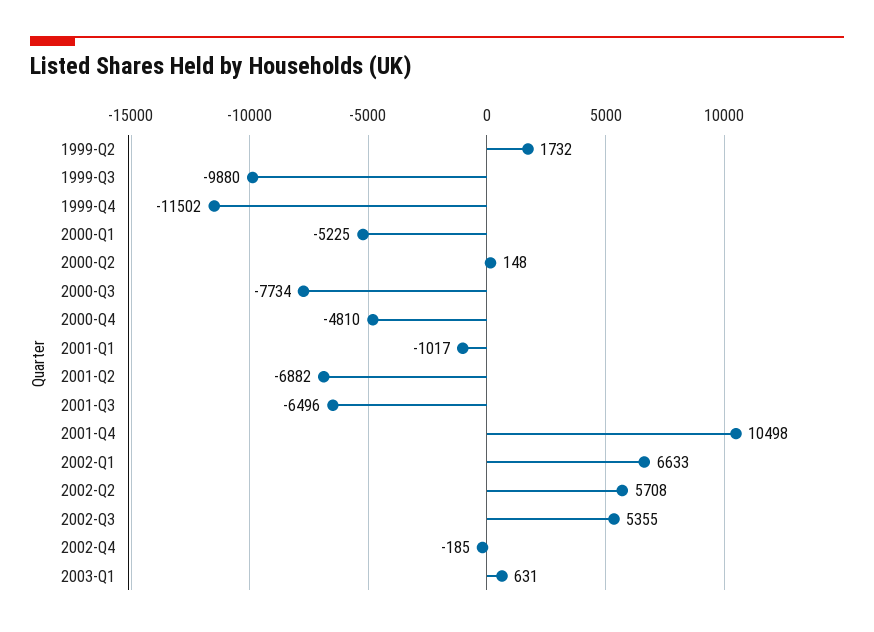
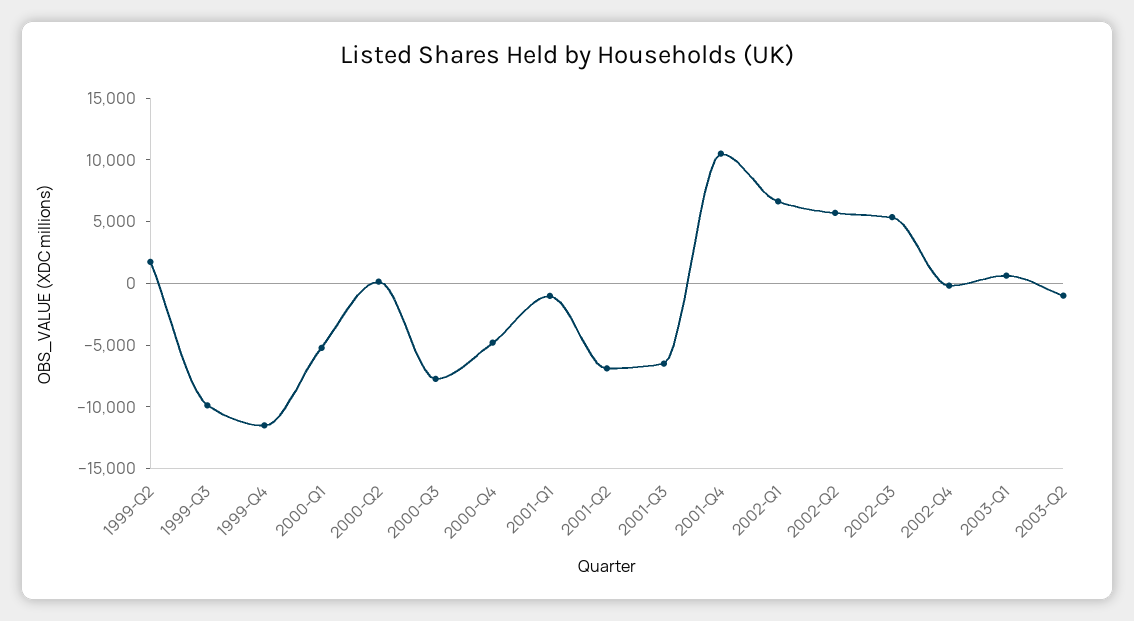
2003-Q2: none -> -1000

